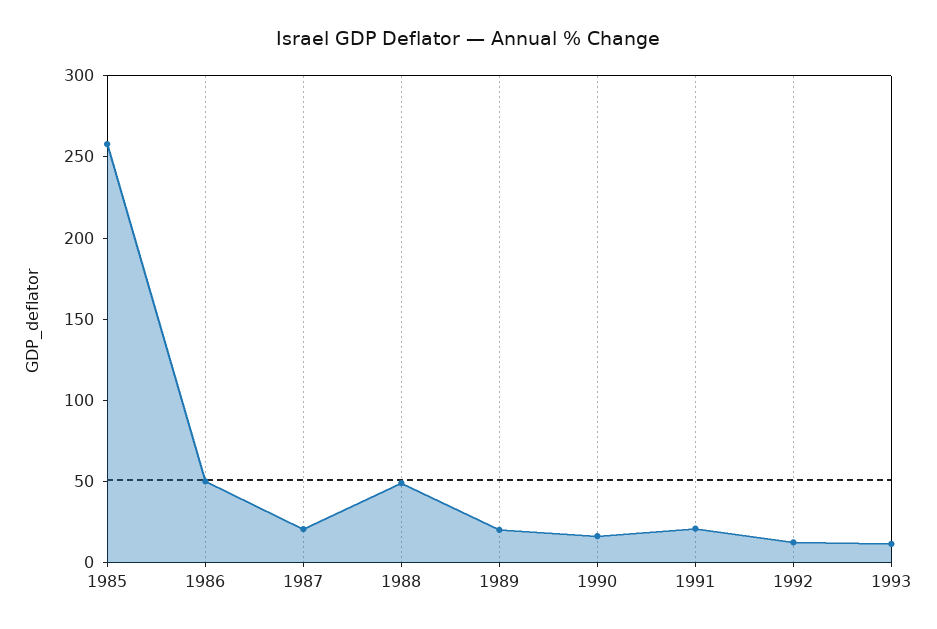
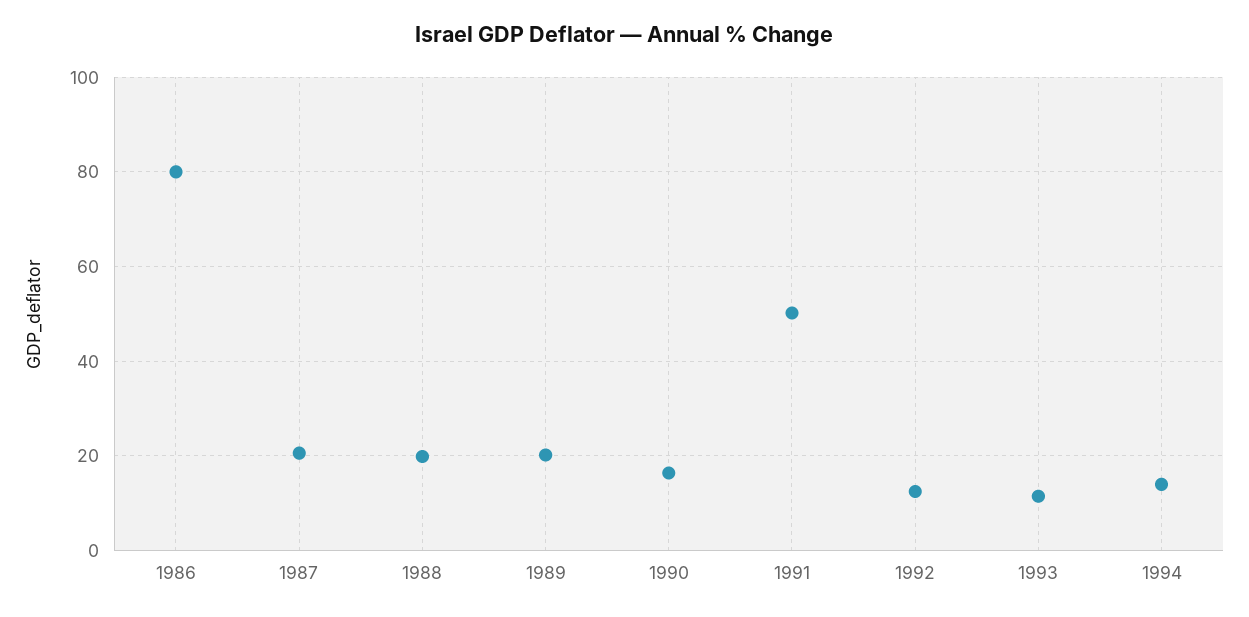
1985: 260 -> none
1986: 50 -> 80
1988: 50 -> 20
1991: 20 -> 50
1994: none -> 14

